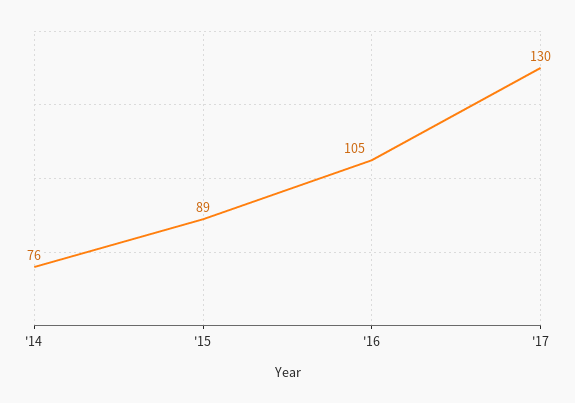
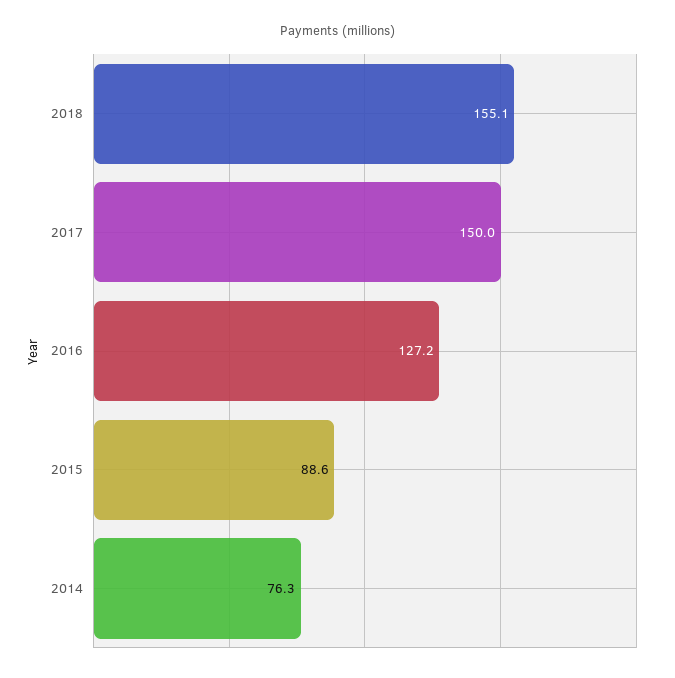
'16: 105 -> 127.2
'17: 130 -> 150
2018: none -> 155.1

